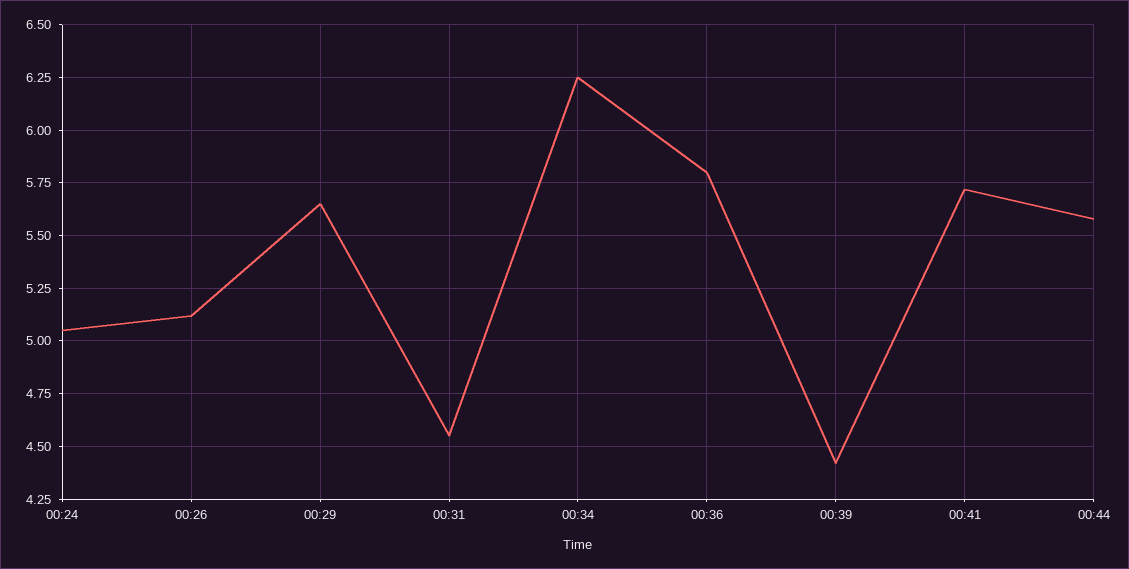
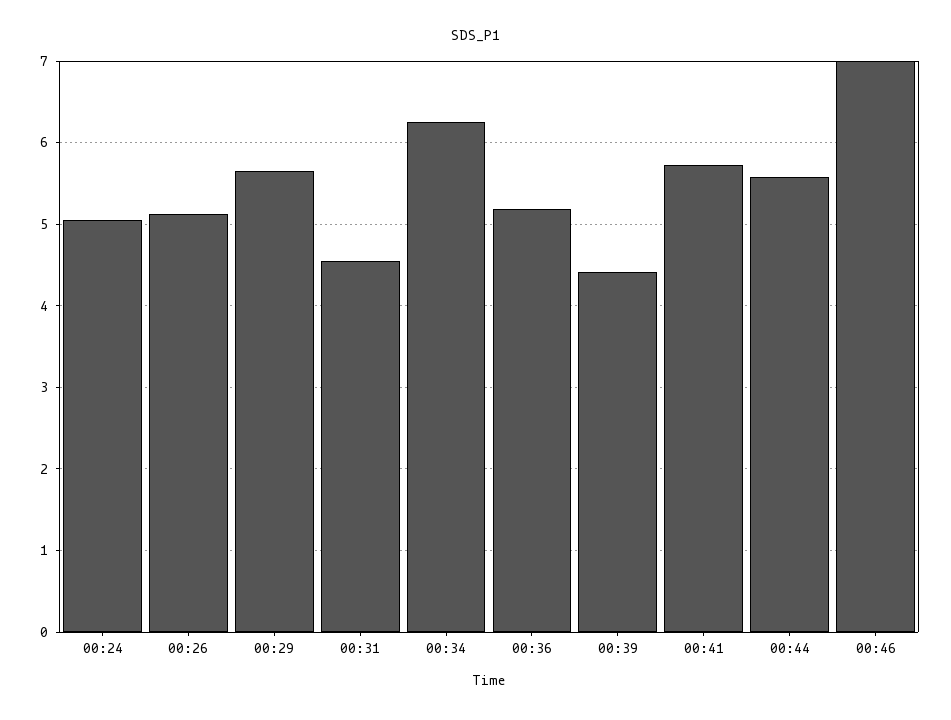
00:36: 5.8 -> 5.2
00:46: none -> 7

